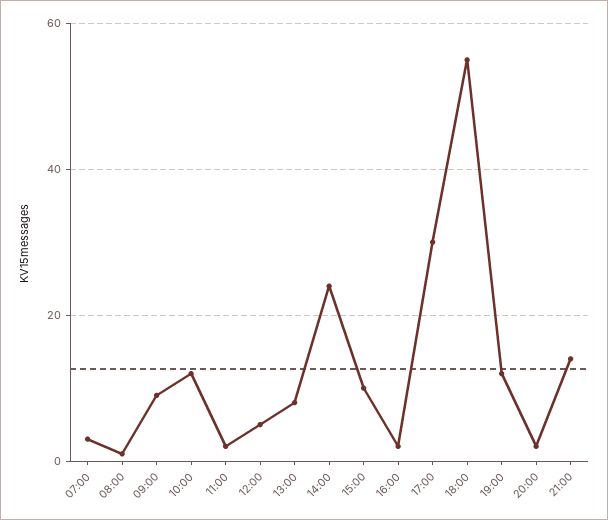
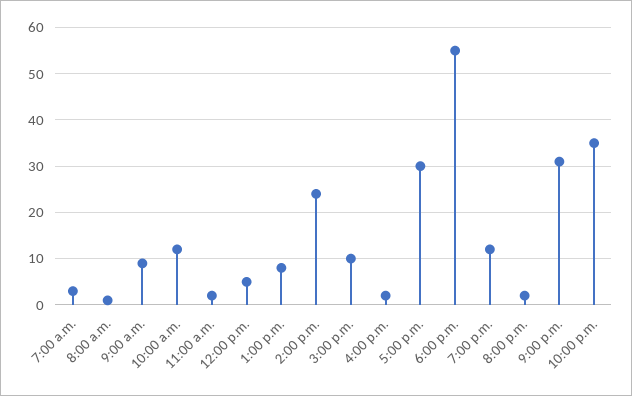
21:00: 15 -> 30
10:00 p.m.: none -> 35

